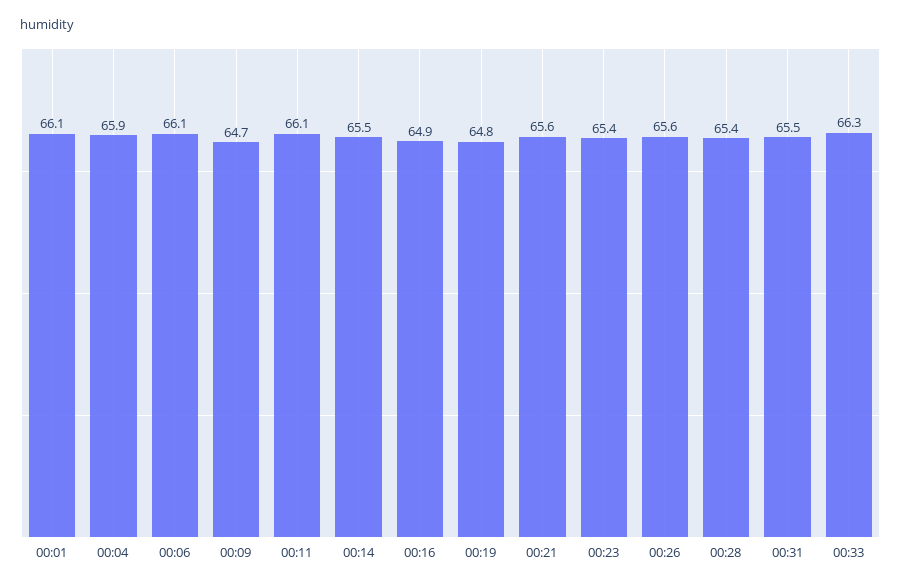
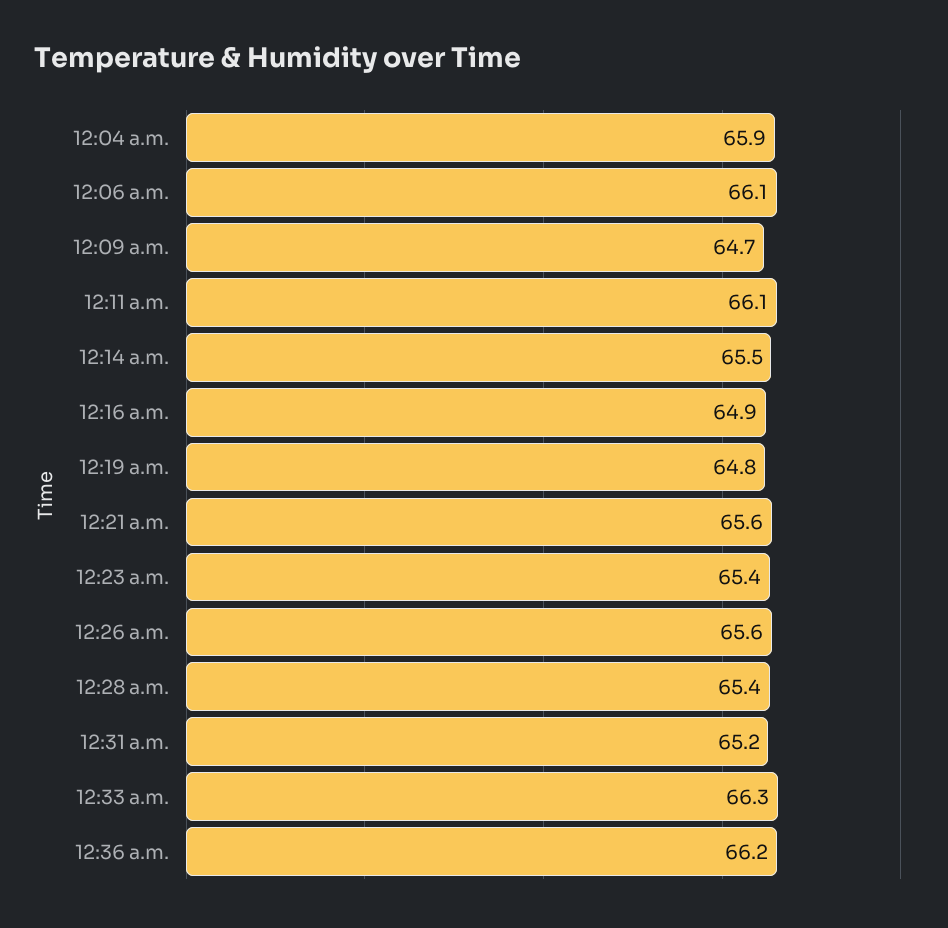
00:01: 66.1 -> none
00:31: 65.5 -> 65.2
12:36 a.m.: none -> 66.2

